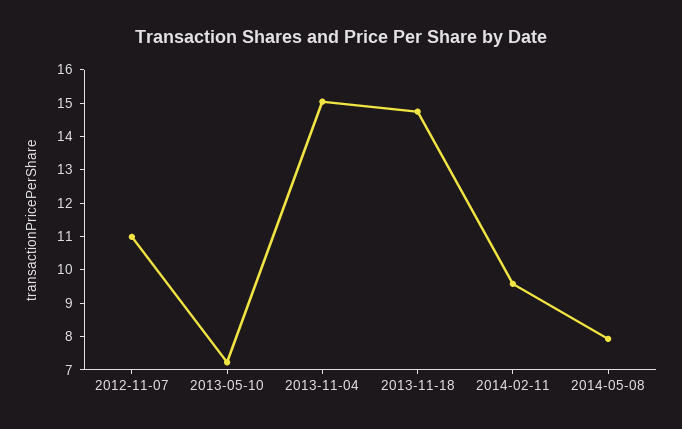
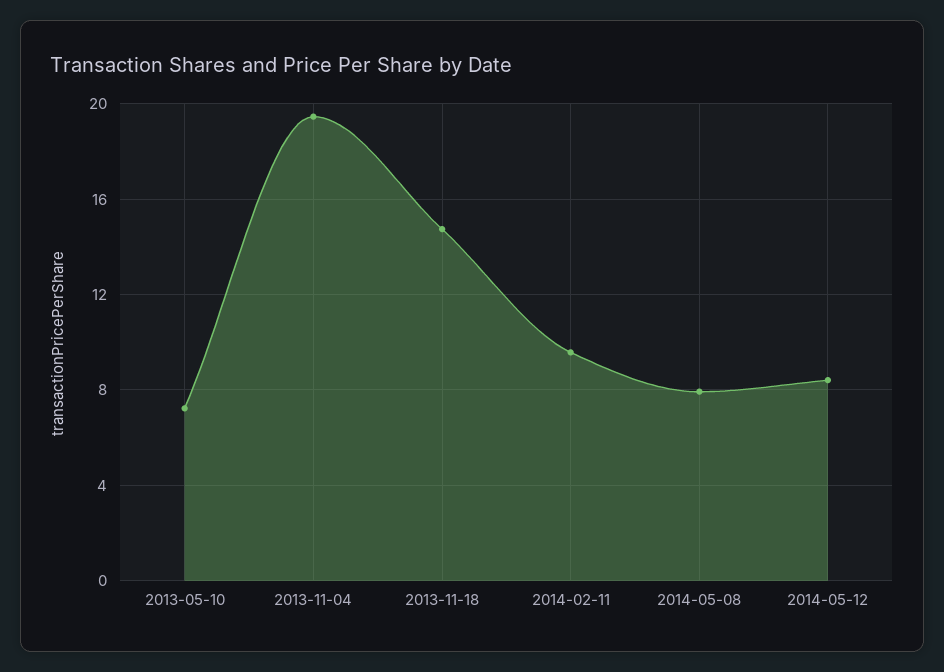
2012-11-07: 11 -> none
2013-11-04: 15 -> 19.5
2014-05-12: none -> 8.5

